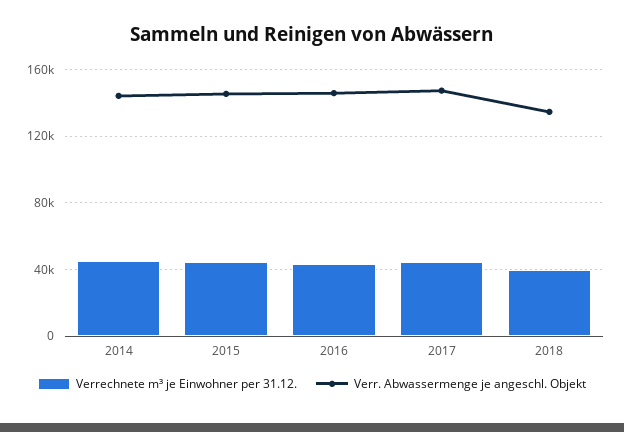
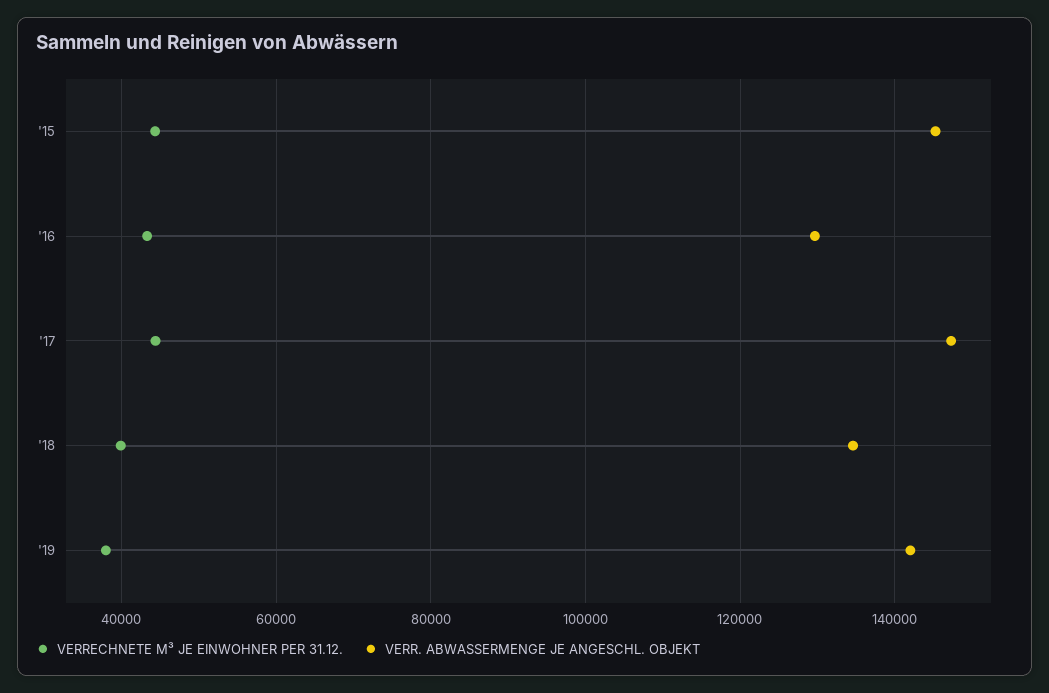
Verrechnete m³ je Einwohner per 31.12., 2014: 45000 -> none
Verr. Abwassermenge je angeschl. Objekt, 2014: 145000 -> none
Verr. Abwassermenge je angeschl. Objekt, 2016: 145000 -> 130000
Verrechnete m³ je Einwohner per 31.12., '19: none -> 38000
Verr. Abwassermenge je angeschl. Objekt, '19: none -> 142000

